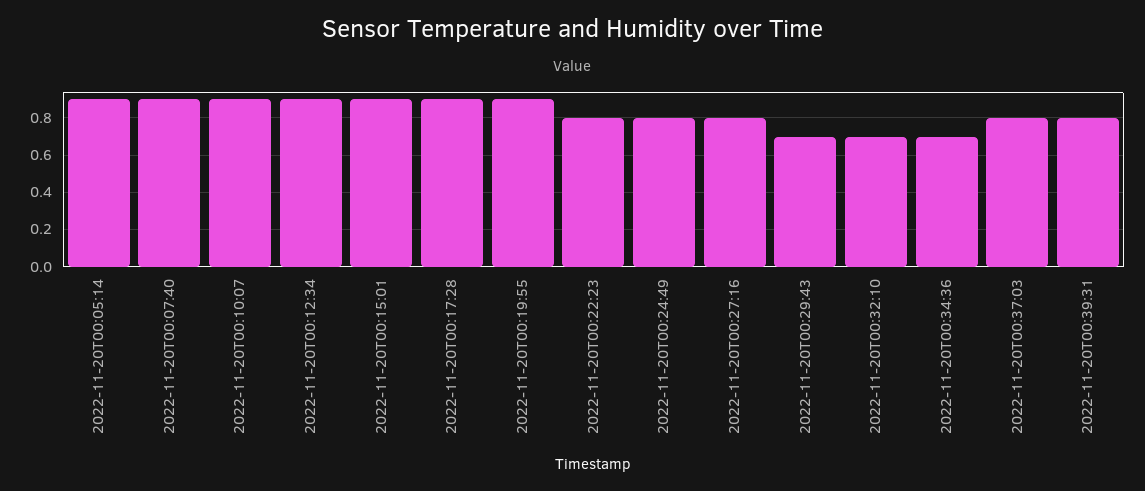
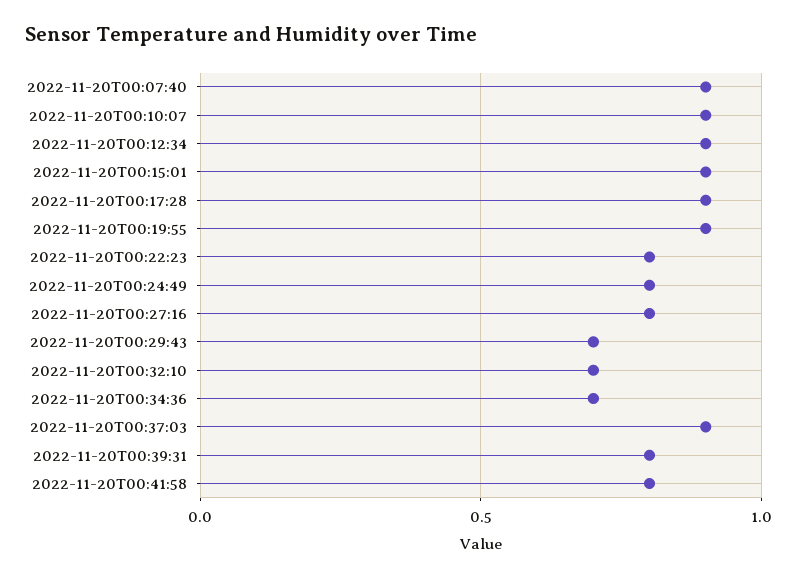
2022-11-20T00:05:14: 0.9 -> none
2022-11-20T00:37:03: 0.8 -> 0.9
2022-11-20T00:41:58: none -> 0.8

